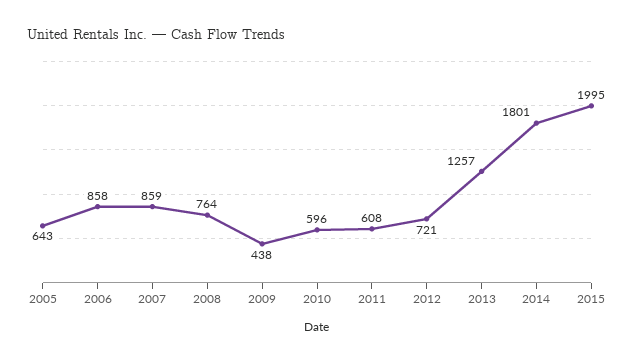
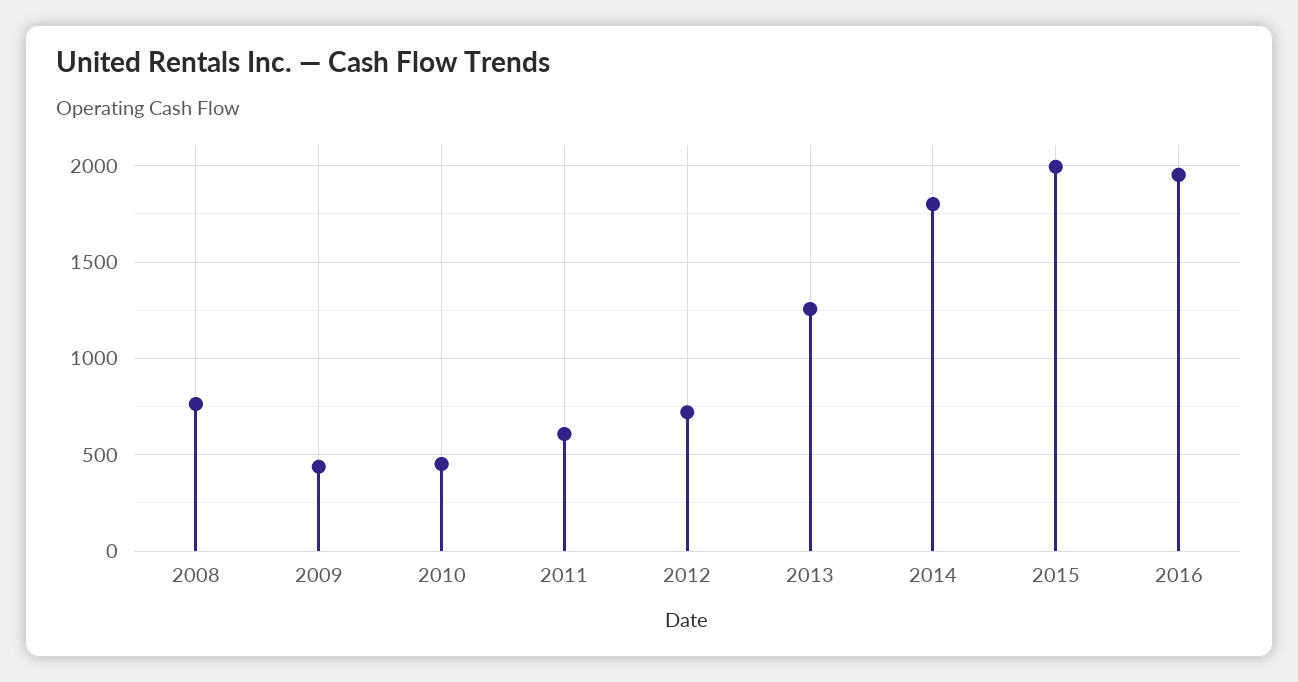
2005: 643 -> none
2006: 858 -> none
2007: 859 -> none
2010: 596 -> 450
2016: none -> 1950

